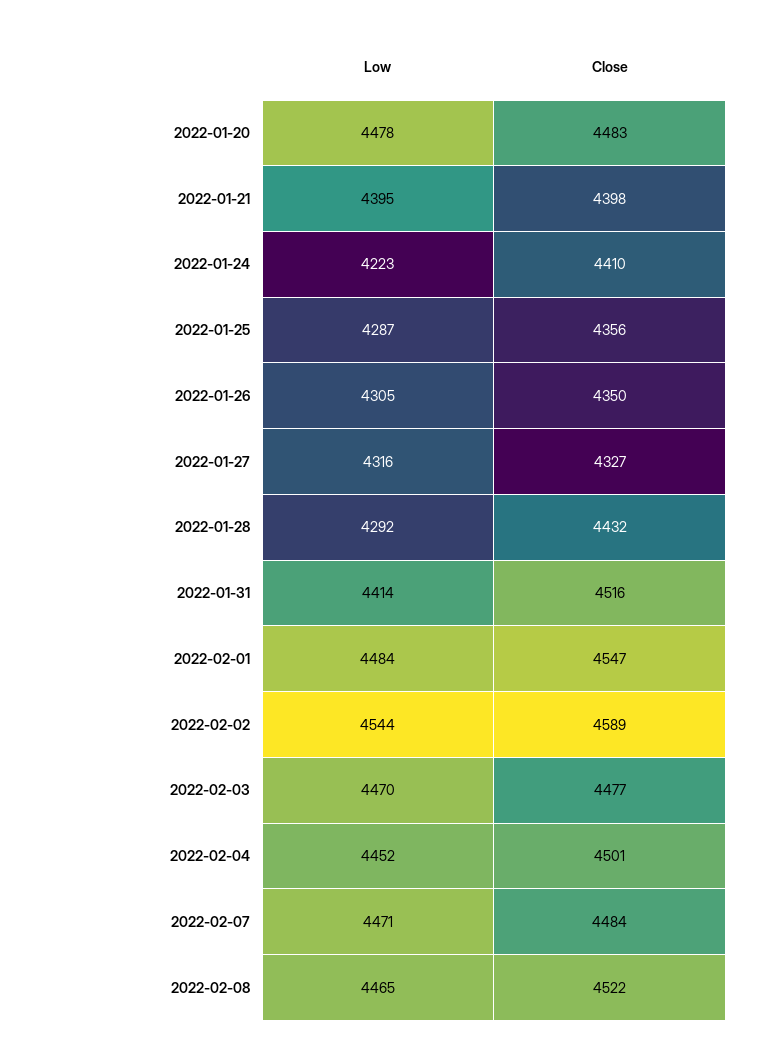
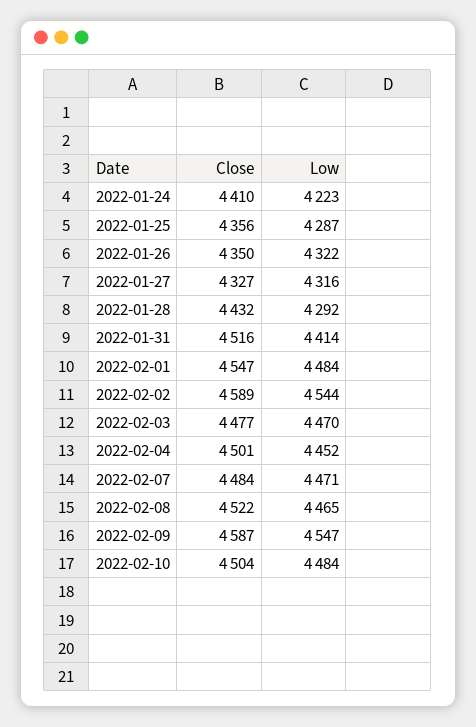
Low, 2022-01-20: 4478 -> none
Close, 2022-01-20: 4483 -> none
Low, 2022-01-21: 4395 -> none
Close, 2022-01-21: 4398 -> none
Low, 2022-01-26: 4305 -> 4322
Close, 2022-02-09: none -> 4587
Low, 2022-02-09: none -> 4547
Close, 2022-02-10: none -> 4504
Low, 2022-02-10: none -> 4484

